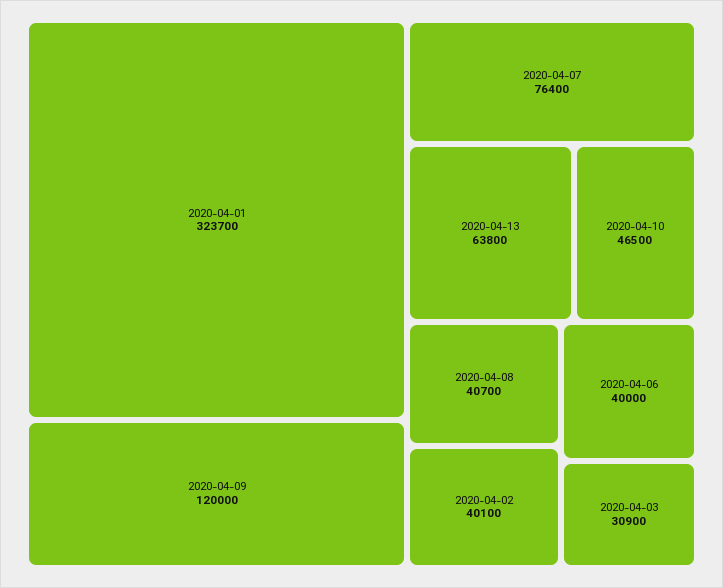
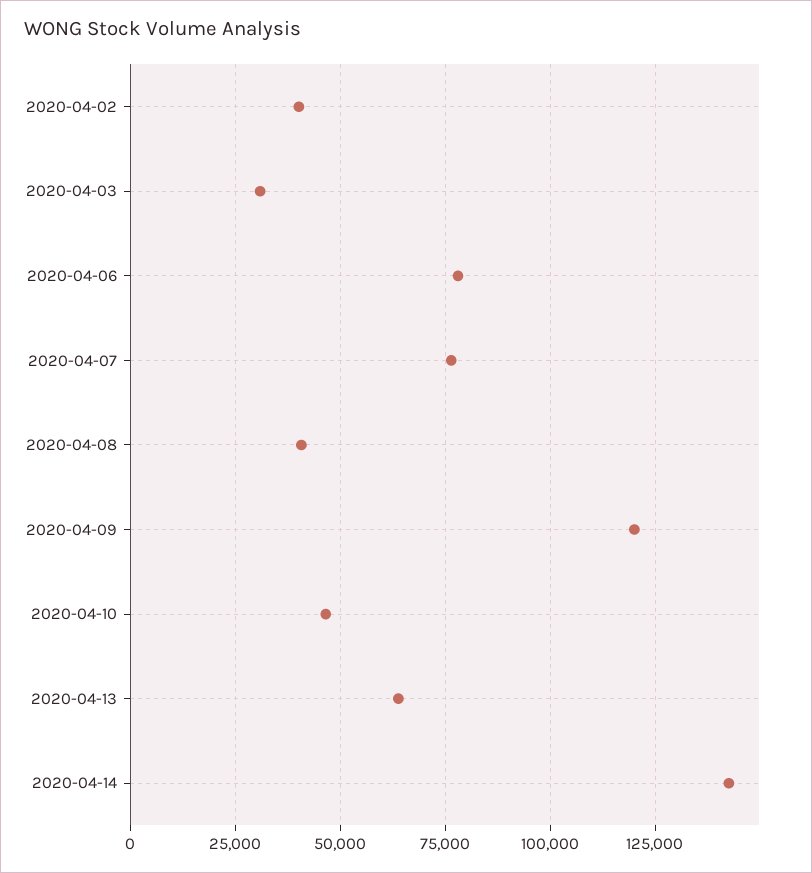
2020-04-01: 323700 -> none
2020-04-06: 40000 -> 77500
2020-04-14: none -> 142500

